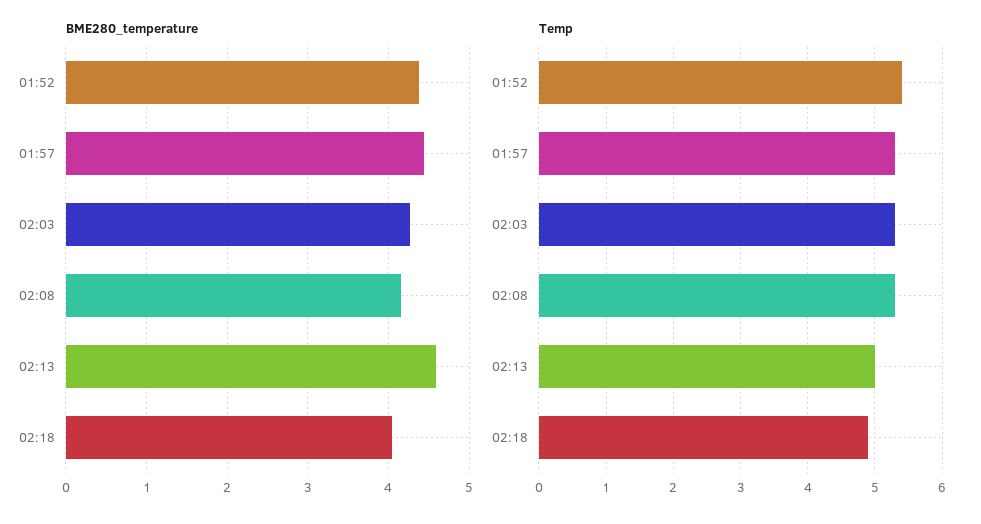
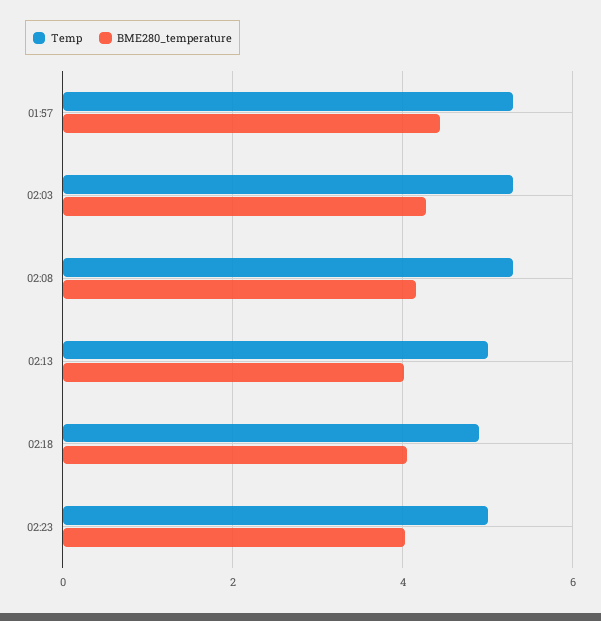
BME280_temperature, 01:52: 4.4 -> none
BME280_temperature, 02:13: 4.6 -> 4
Temp, 01:52: 5.4 -> none
Temp, 02:23: none -> 5
BME280_temperature, 02:23: none -> 4

